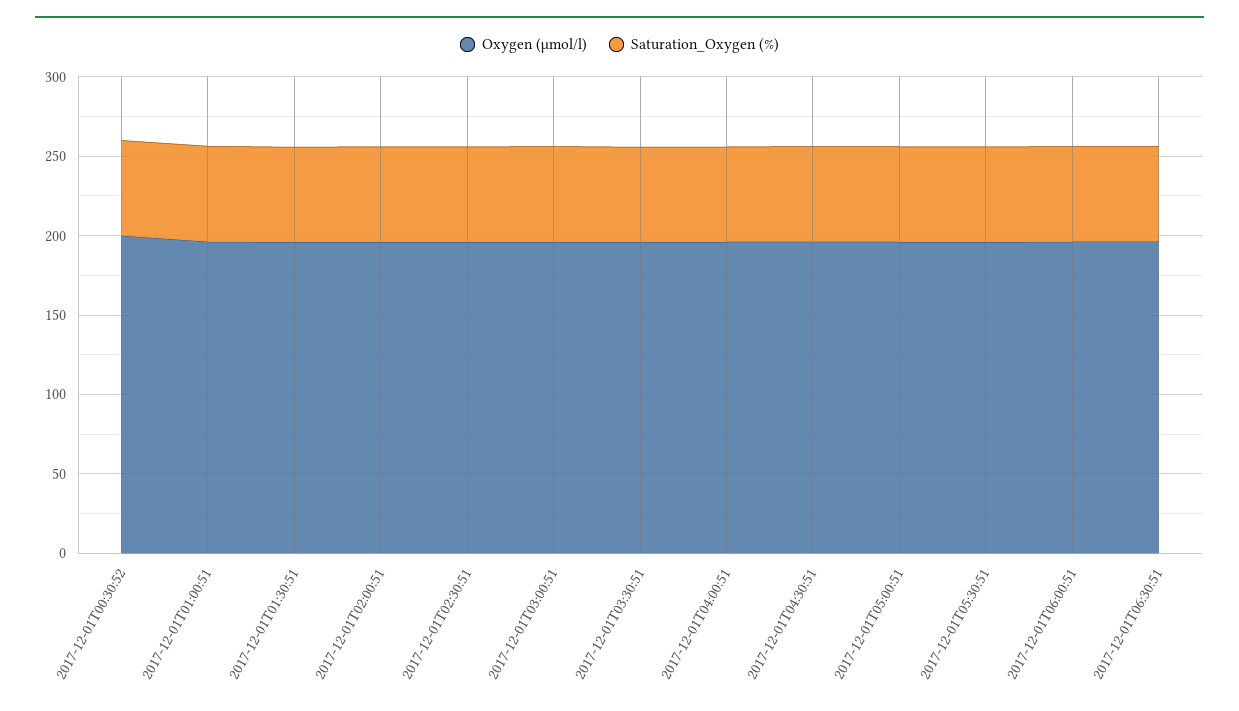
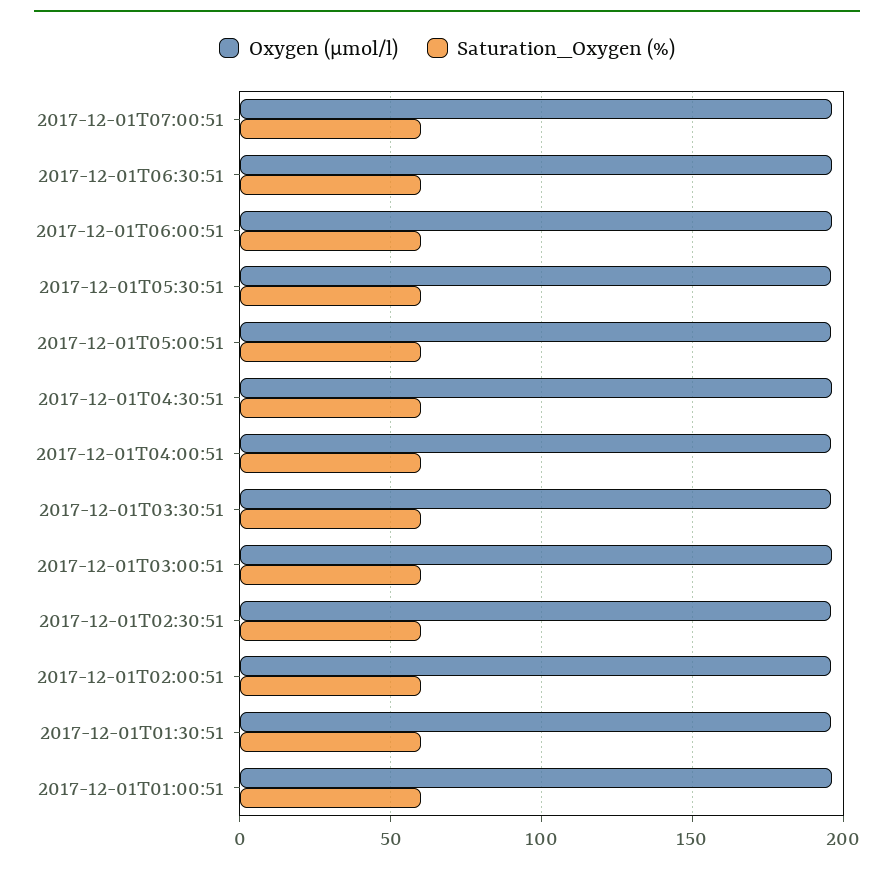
Oxygen (µmol/l), 2017-12-01T00:30:52: 200 -> none
Saturation_Oxygen (%), 2017-12-01T00:30:52: 60 -> none
Oxygen (µmol/l), 2017-12-01T07:00:51: none -> 195
Saturation_Oxygen (%), 2017-12-01T07:00:51: none -> 60

